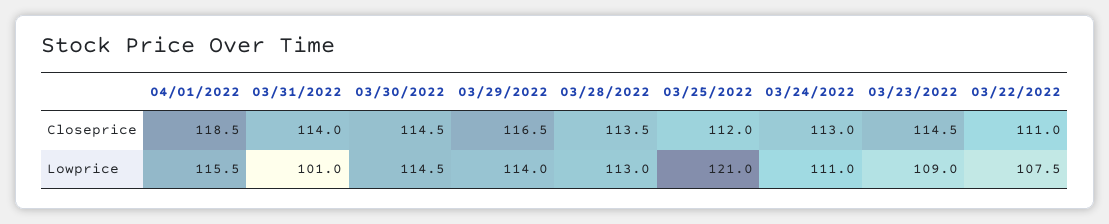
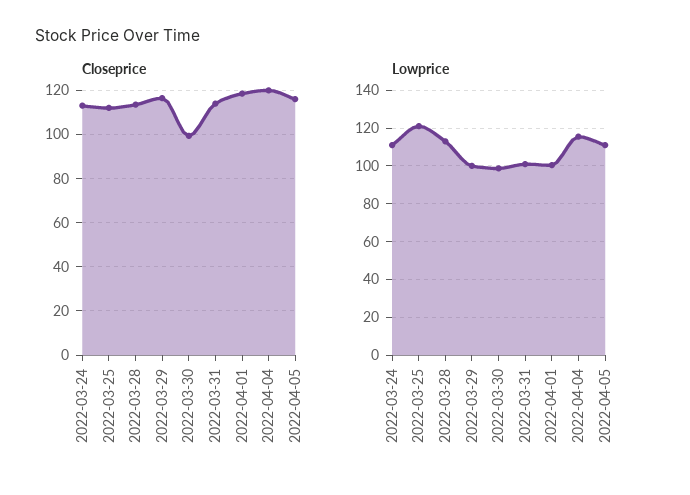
Closeprice, 03/30/2022: 114.5 -> 100
Closeprice, 03/23/2022: 114.5 -> none
Closeprice, 03/22/2022: 111 -> none
Lowprice, 04/01/2022: 115.5 -> 100
Lowprice, 03/30/2022: 114.5 -> 100
Lowprice, 03/29/2022: 114 -> 100
Lowprice, 03/23/2022: 109 -> none
Lowprice, 03/22/2022: 107.5 -> none
Closeprice, 2022-04-04: none -> 120
Closeprice, 2022-04-05: none -> 115
Lowprice, 2022-04-04: none -> 115
Lowprice, 2022-04-05: none -> 110

